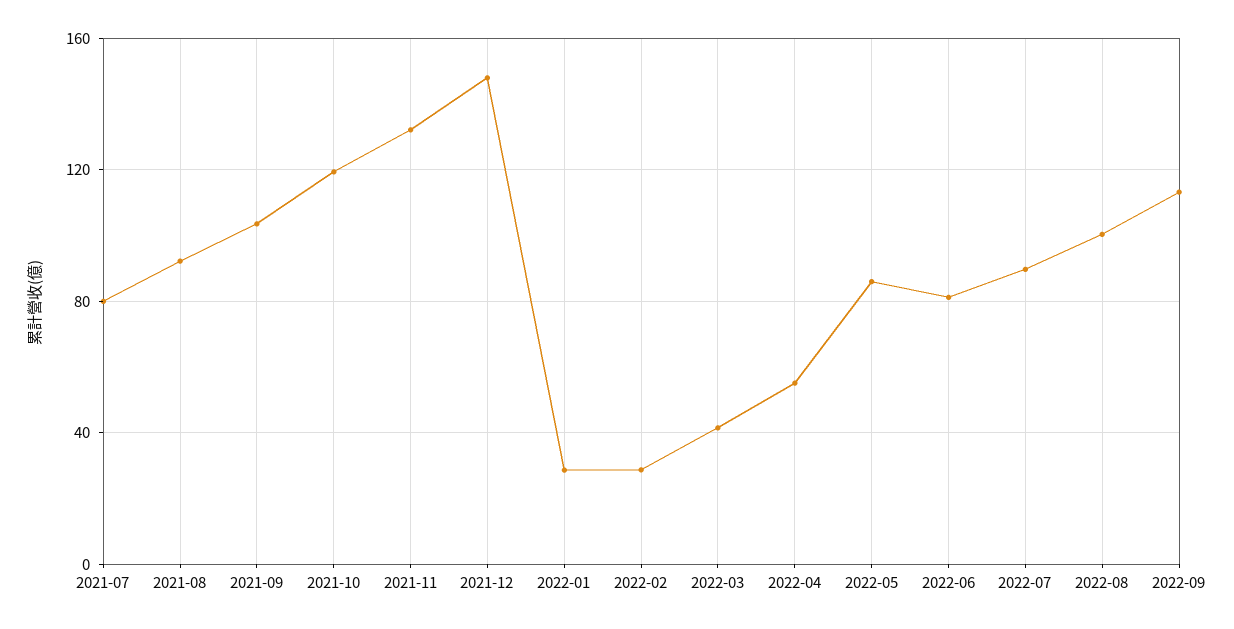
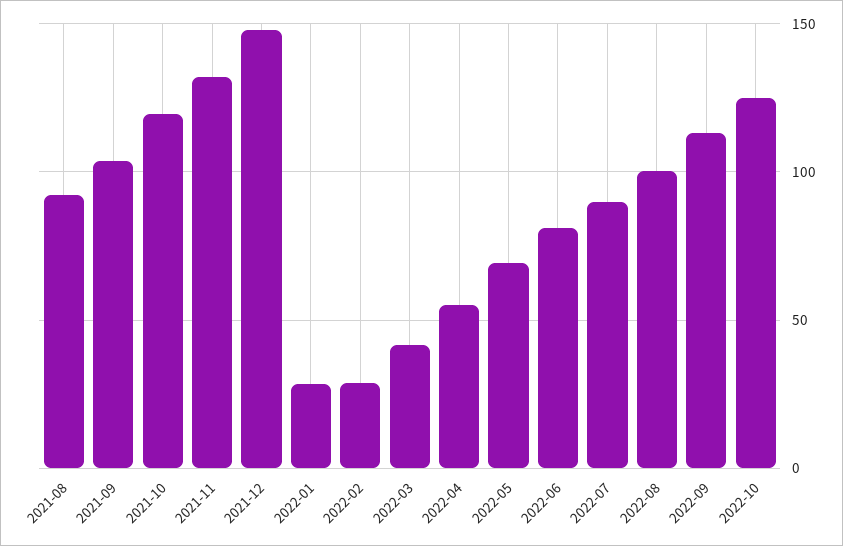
2021-07: 80 -> none
2022-05: 85 -> 70
2022-10: none -> 125

